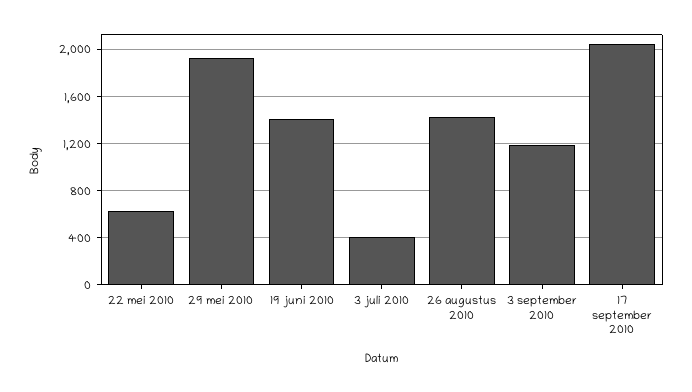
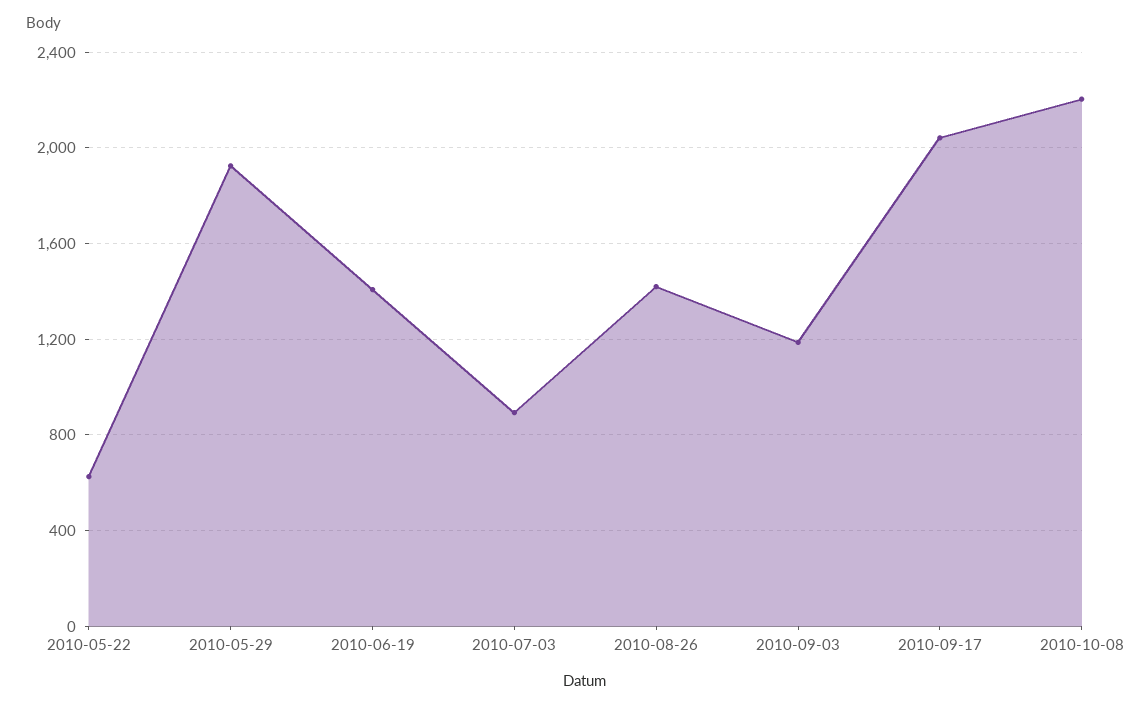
3 juli 2010: 400 -> 900
2010-10-08: none -> 2200

